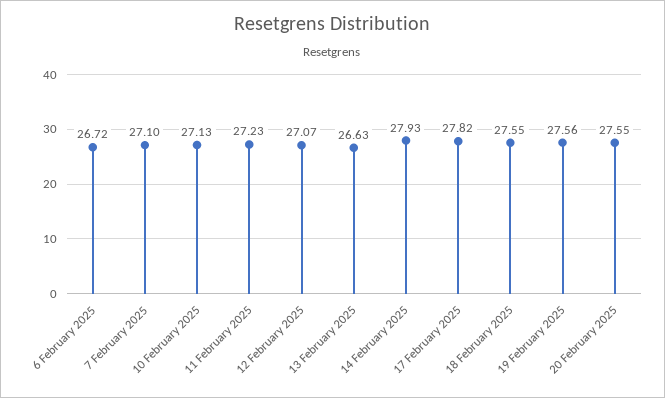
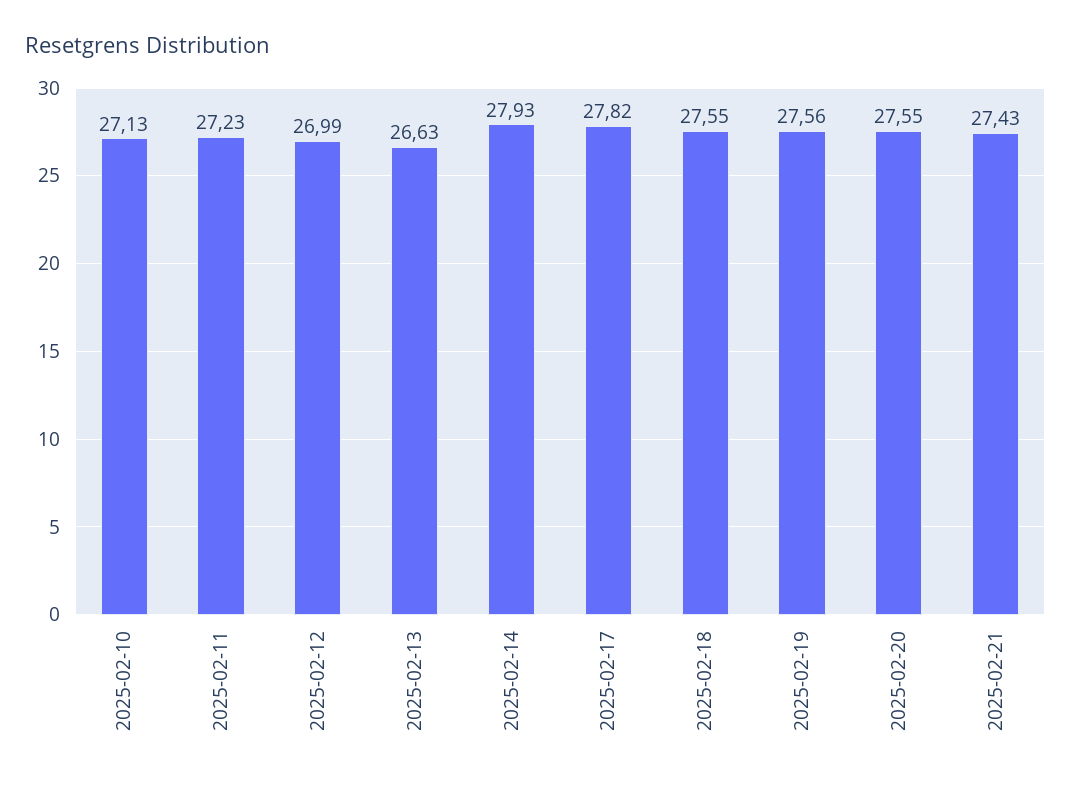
6 February 2025: 26.72 -> none
7 February 2025: 27.1 -> none
12 February 2025: 27.07 -> 26.99
2025-02-21: none -> 27.43

